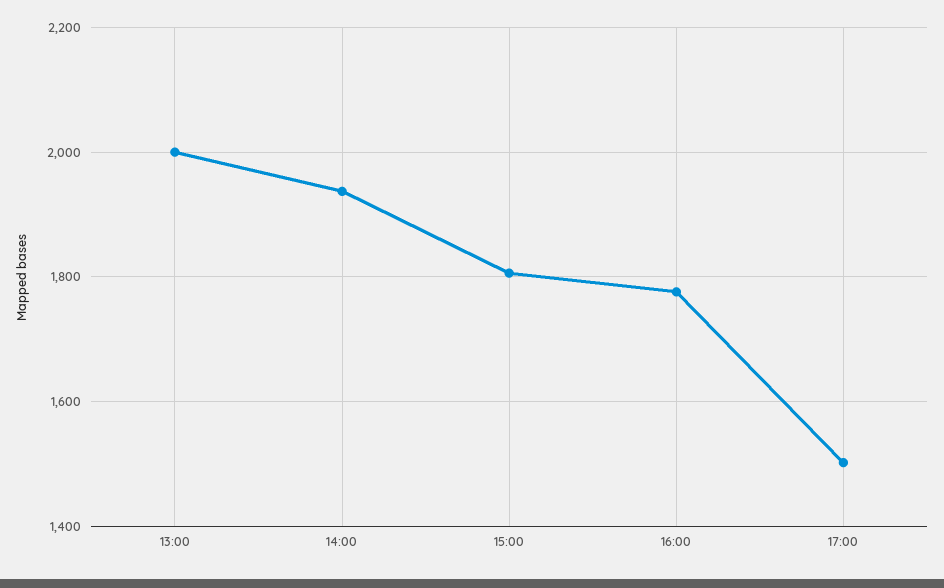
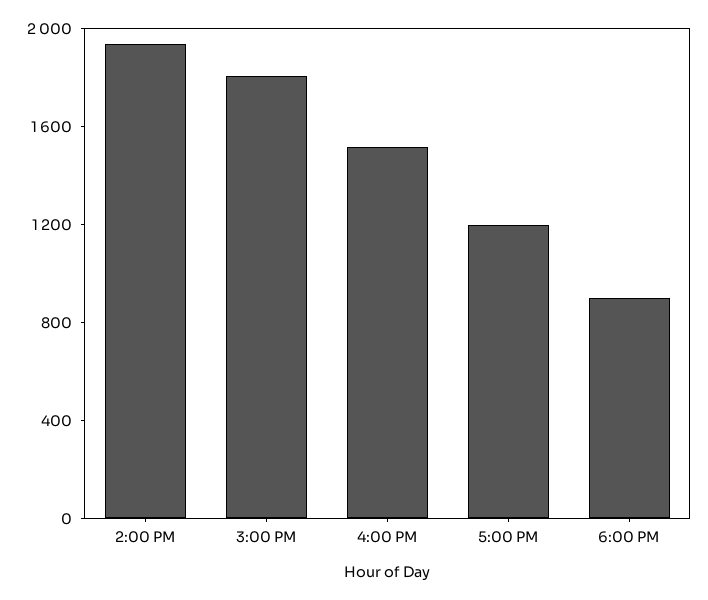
13:00: 2000 -> none
16:00: 1780 -> 1500
17:00: 1500 -> 1200
6:00 PM: none -> 900

